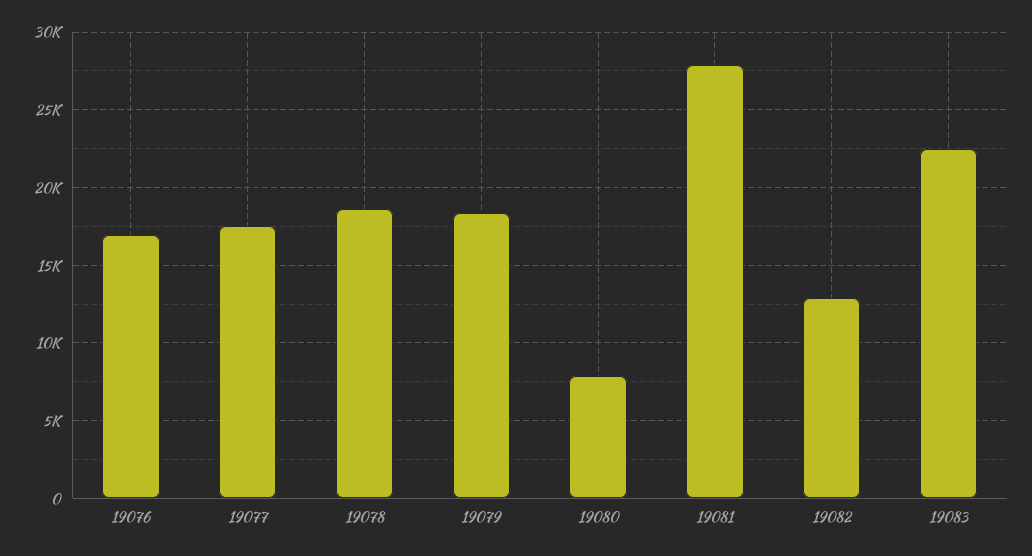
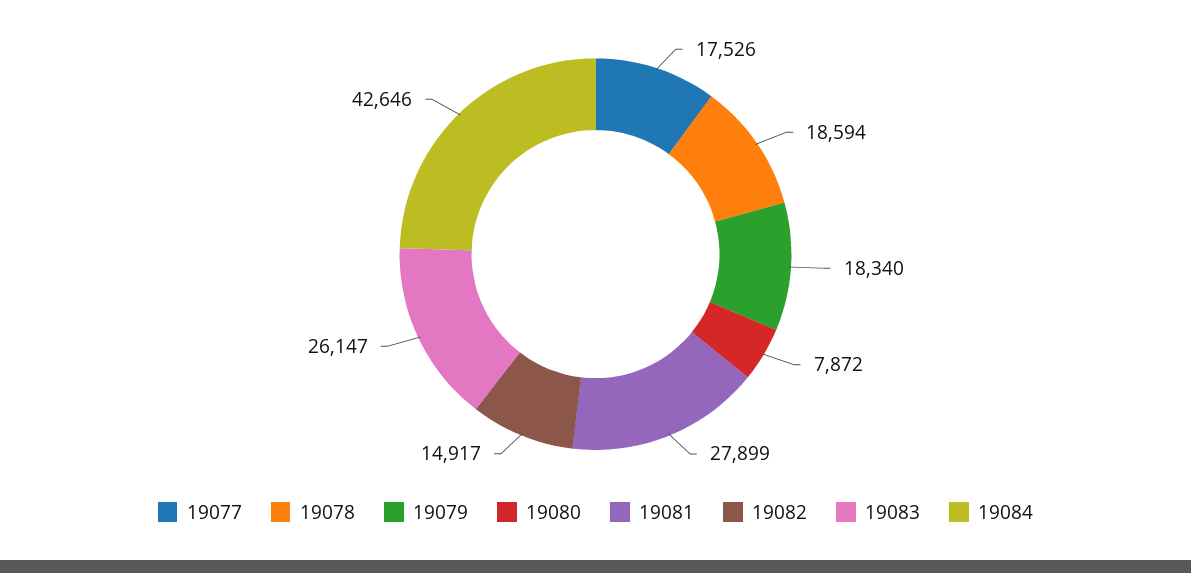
19076: 17000 -> none
19082: 13000 -> 14917
19083: 22500 -> 26147
19084: none -> 42646

